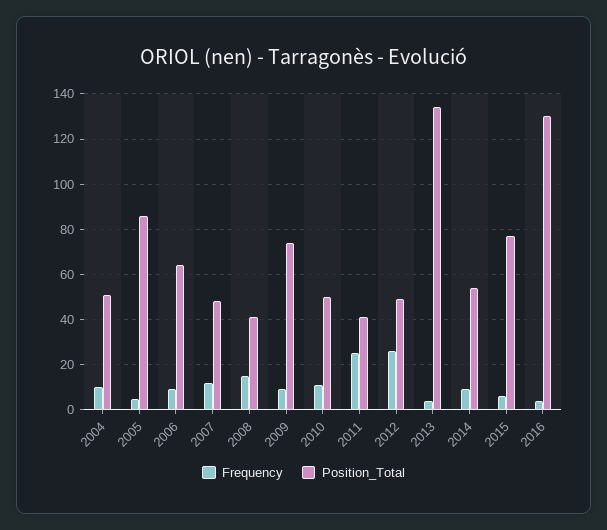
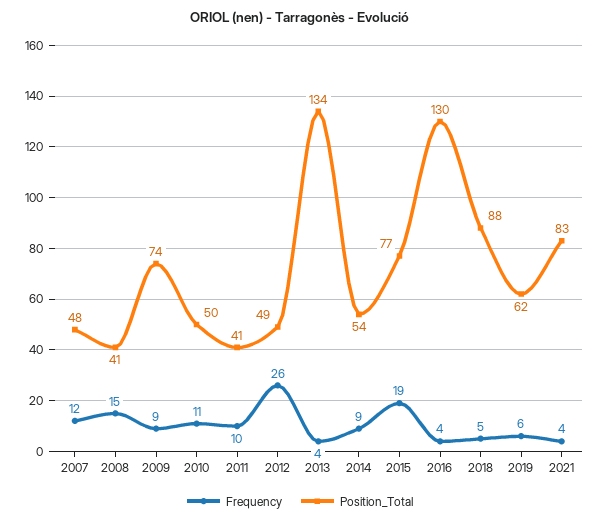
Frequency, 2004: 10 -> none
Position_Total, 2004: 50 -> none
Frequency, 2005: 5 -> none
Position_Total, 2005: 85 -> none
Frequency, 2006: 10 -> none
Position_Total, 2006: 65 -> none
Frequency, 2011: 25 -> 10
Frequency, 2015: 5 -> 19
Frequency, 2018: none -> 5
Position_Total, 2018: none -> 88
Frequency, 2019: none -> 6
Position_Total, 2019: none -> 62
Frequency, 2021: none -> 4
Position_Total, 2021: none -> 83

